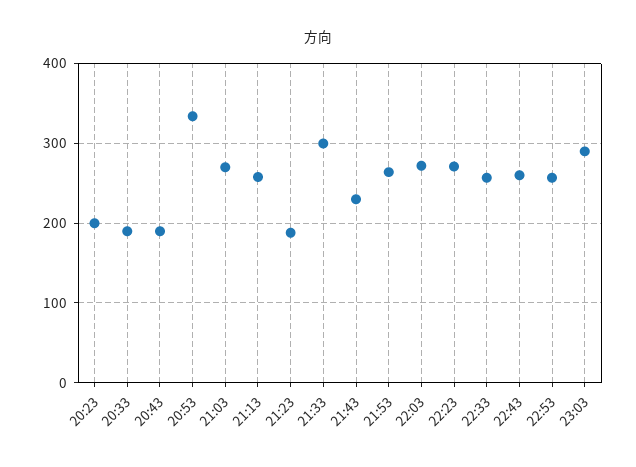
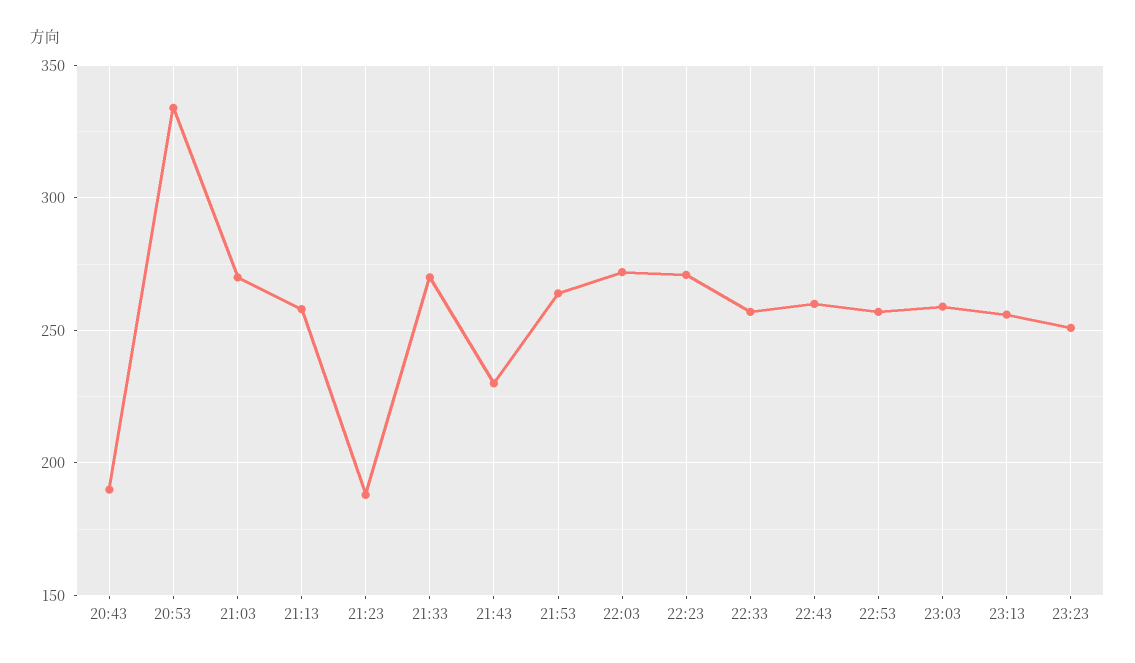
20:23: 200 -> none
20:33: 190 -> none
21:33: 300 -> 270
23:03: 290 -> 260
23:13: none -> 255
23:23: none -> 250

